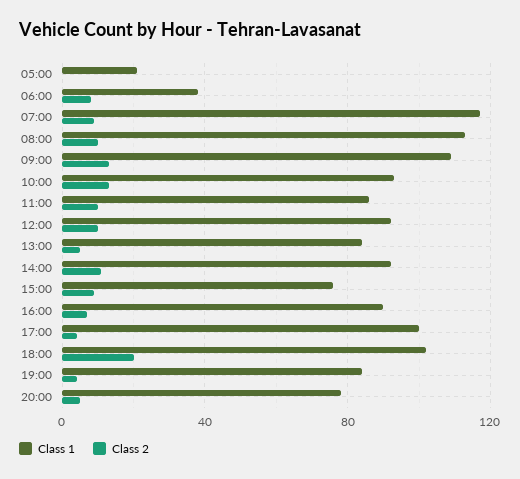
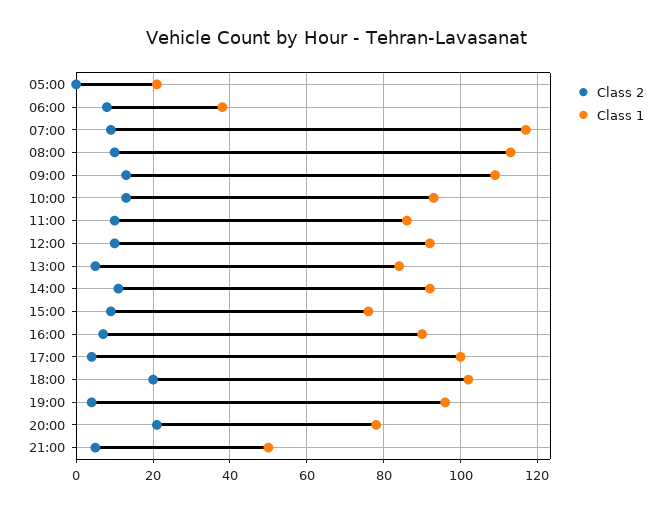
Class 1, 19:00: 85 -> 95
Class 2, 20:00: 5 -> 20
Class 2, 21:00: none -> 5
Class 1, 21:00: none -> 50

